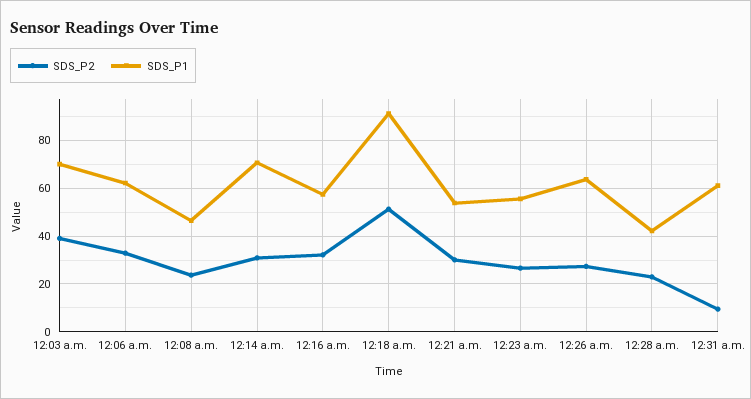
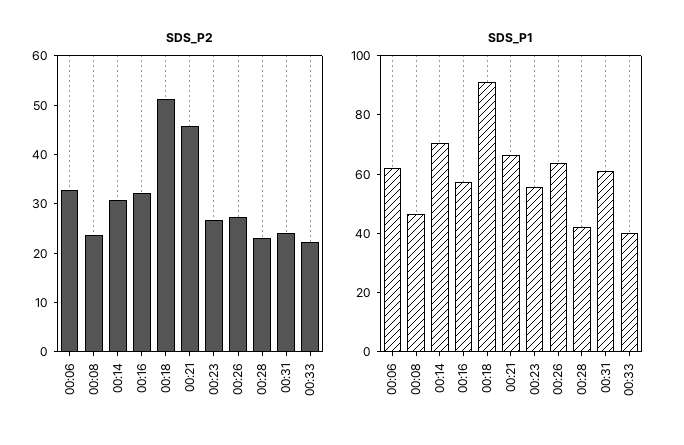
SDS_P2, 12:03 a.m.: 40 -> none
SDS_P1, 12:03 a.m.: 70 -> none
SDS_P2, 12:21 a.m.: 30 -> 46
SDS_P1, 12:21 a.m.: 55 -> 65
SDS_P2, 12:31 a.m.: 10 -> 24
SDS_P2, 00:33: none -> 22
SDS_P1, 00:33: none -> 40

